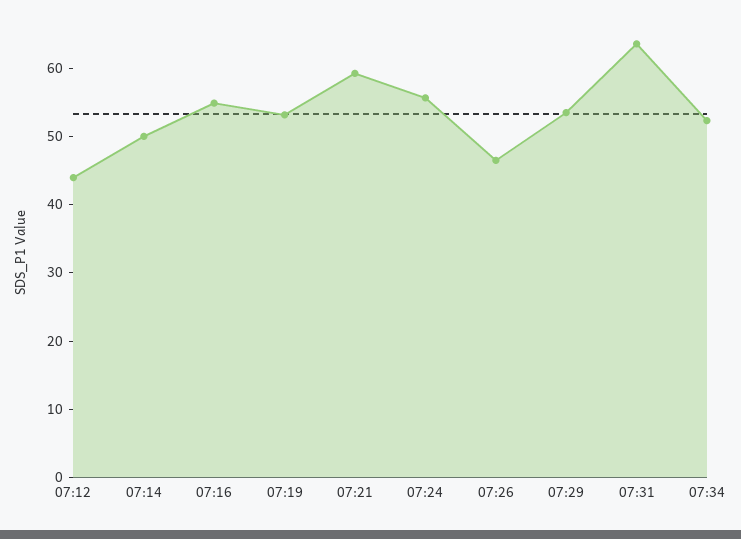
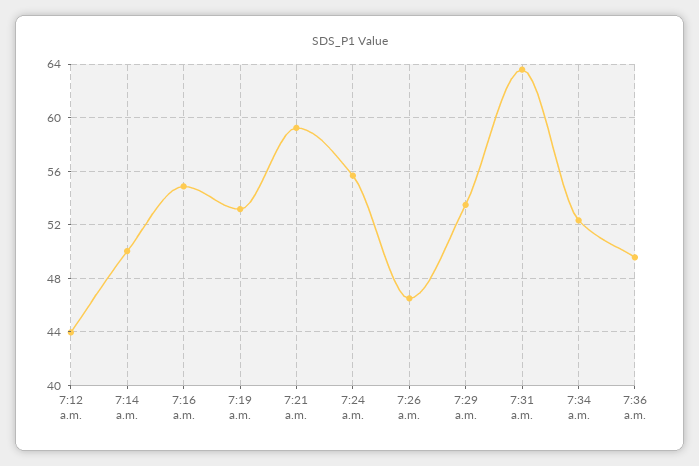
7:36 a.m.: none -> 49.5

